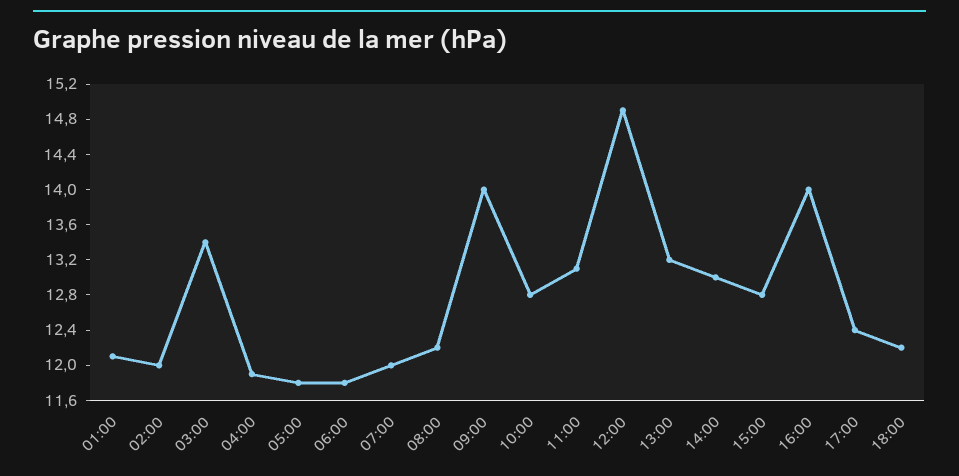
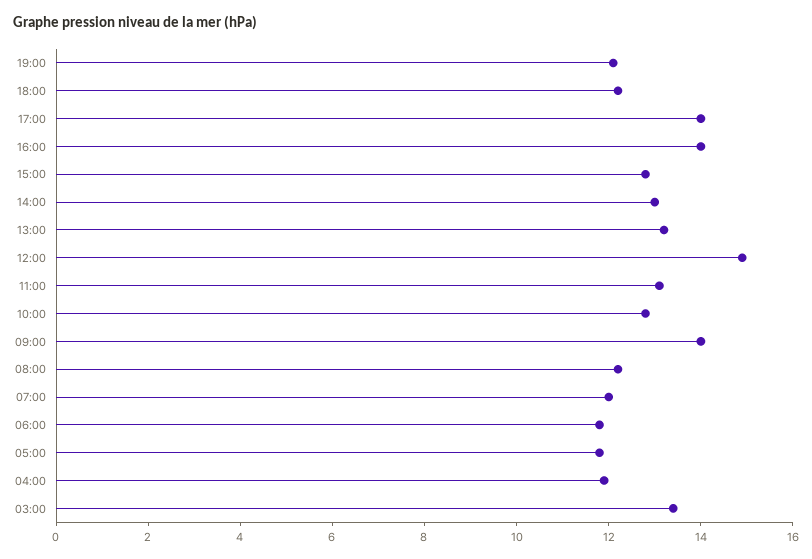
01:00: 12.1 -> none
02:00: 12 -> none
17:00: 12.4 -> 14
19:00: none -> 12

